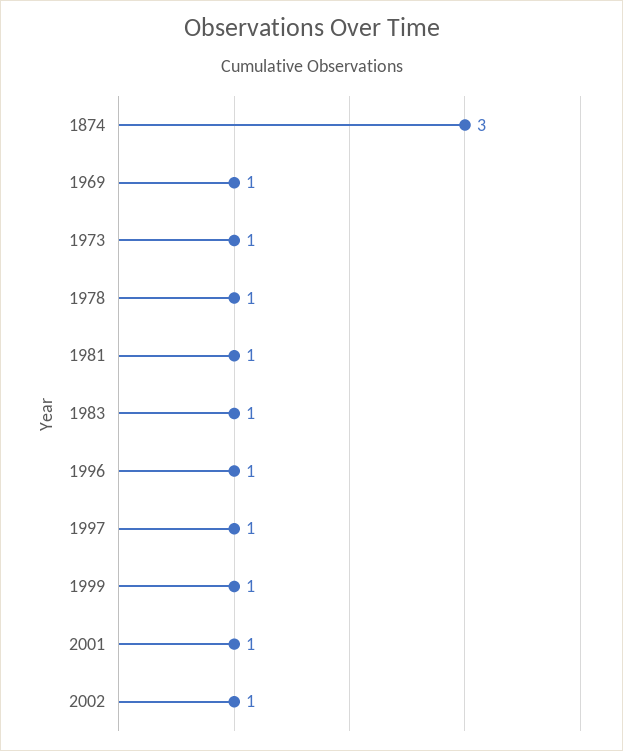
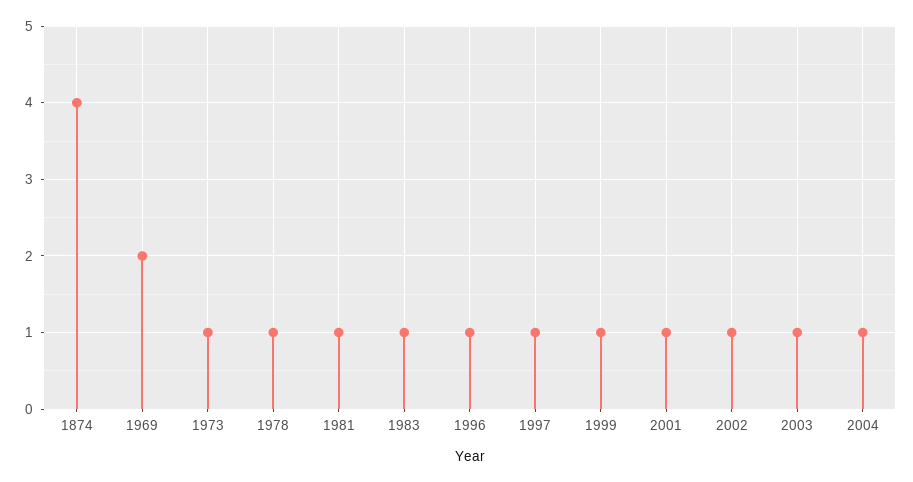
1874: 3 -> 4
1969: 1 -> 2
2003: none -> 1
2004: none -> 1

